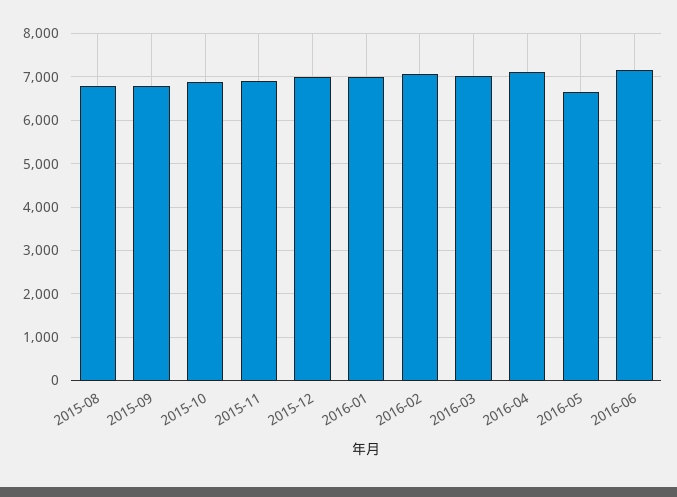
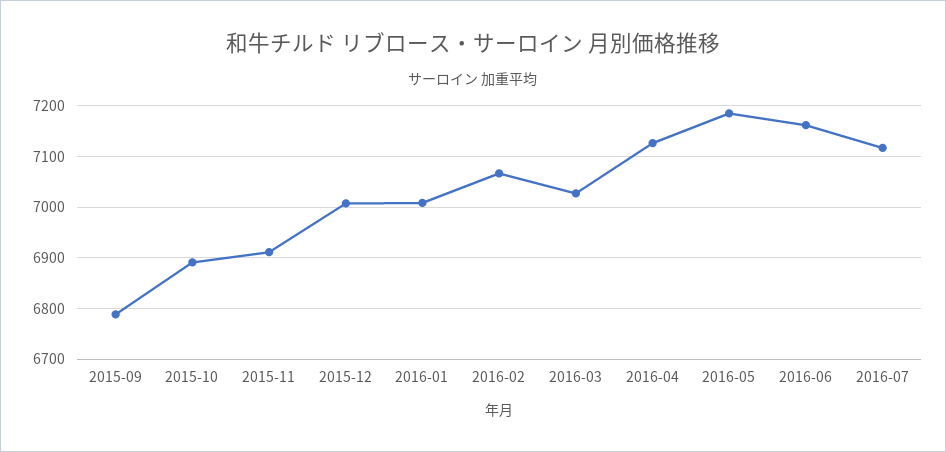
2015-08: 6800 -> none
2016-05: 6600 -> 7180
2016-07: none -> 7120

